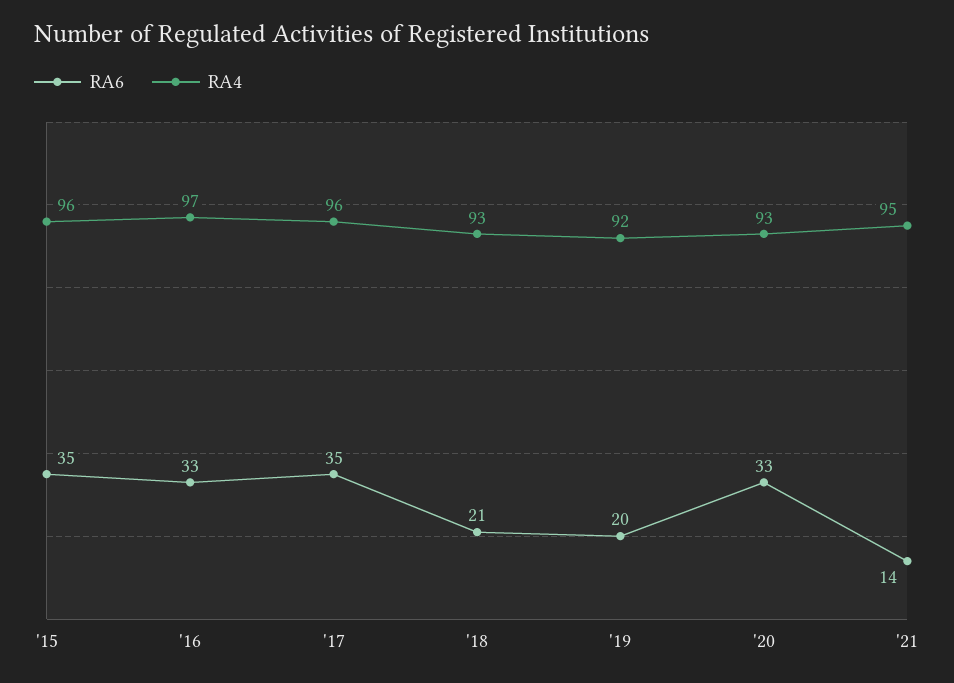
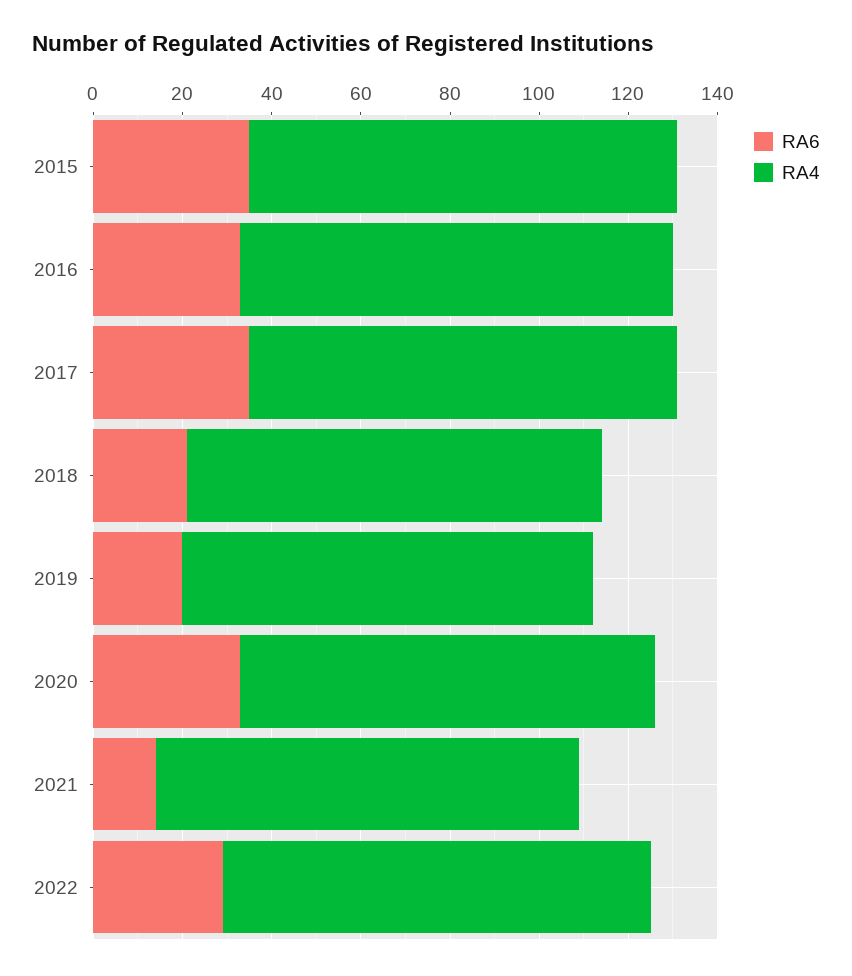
RA6, 2022: none -> 30
RA4, 2022: none -> 95

